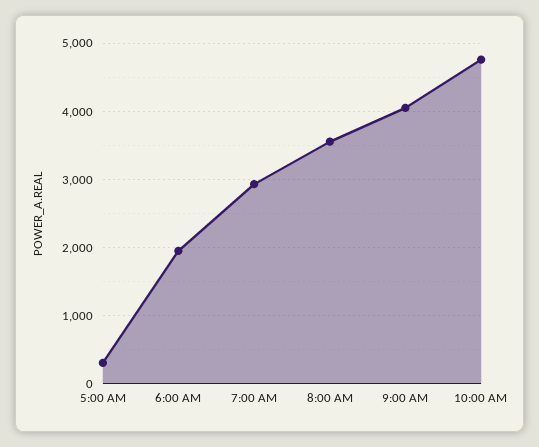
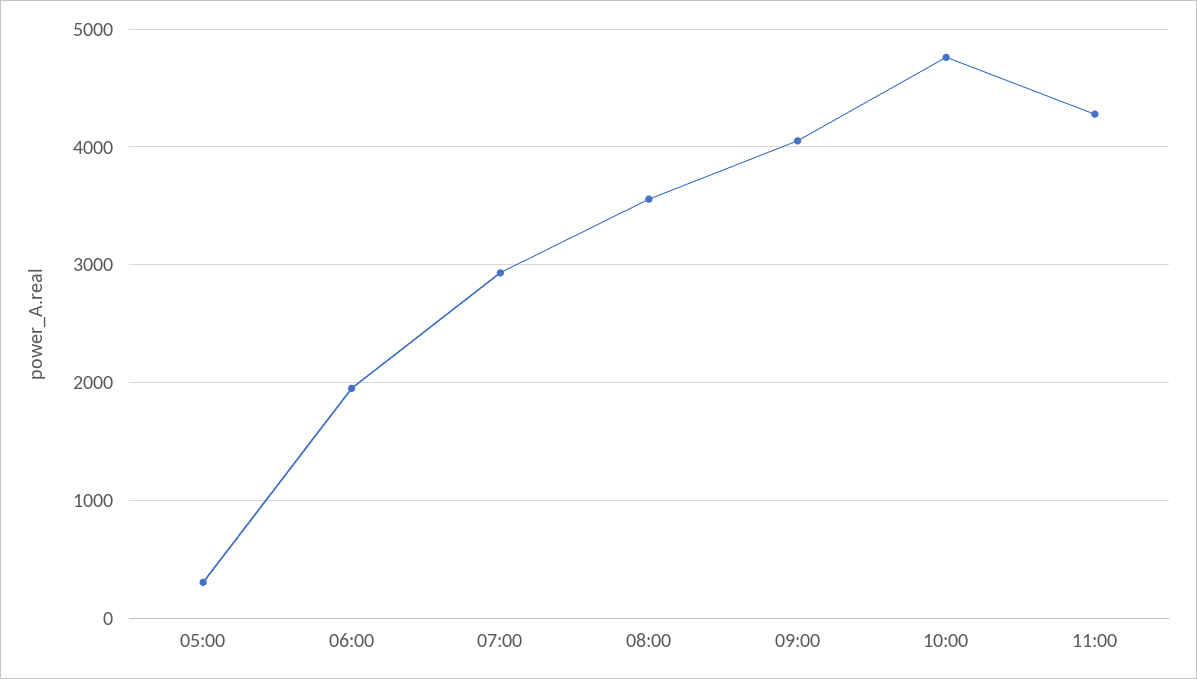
11:00: none -> 4300

